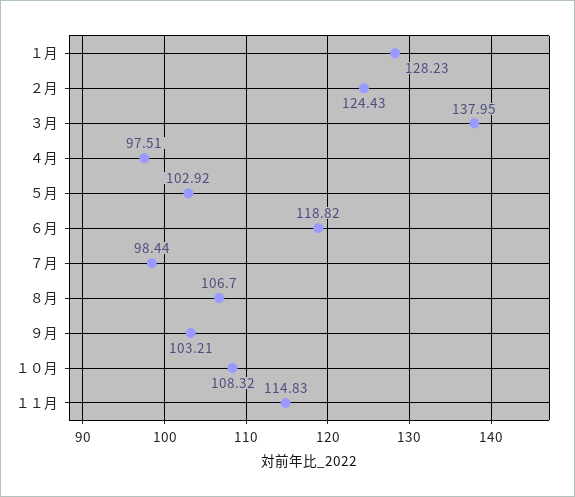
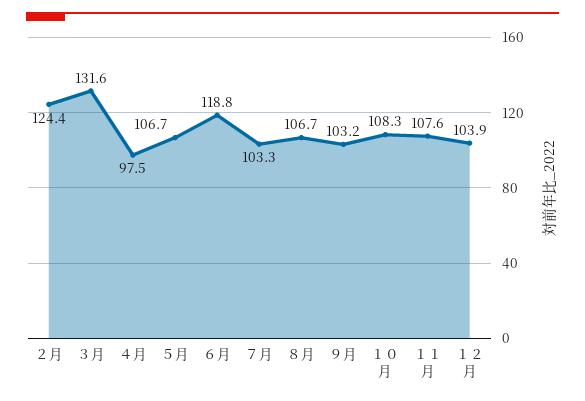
１月: 128.23 -> none
３月: 137.95 -> 131.6
５月: 102.92 -> 106.7
７月: 98.44 -> 103.3
１１月: 114.83 -> 107.6
１２月: none -> 103.9

